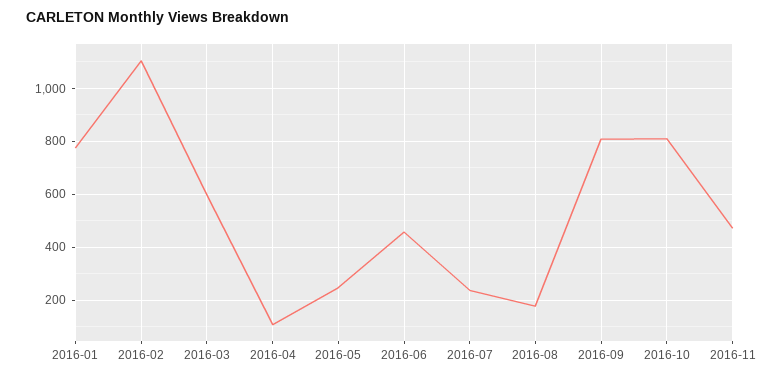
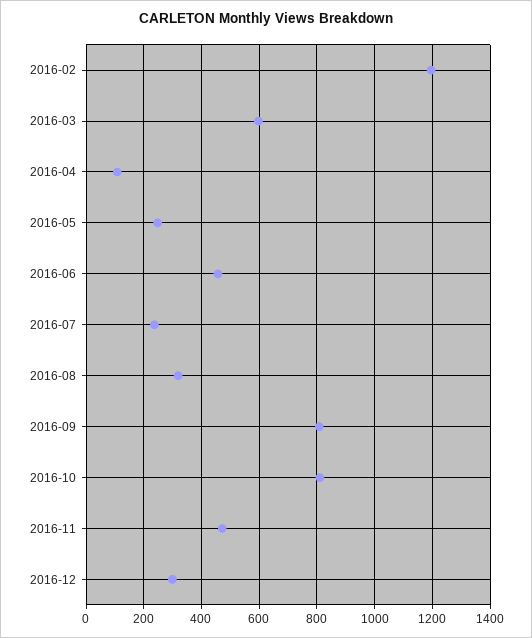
2016-01: 775 -> none
2016-02: 1100 -> 1200
2016-08: 175 -> 325
2016-12: none -> 300

